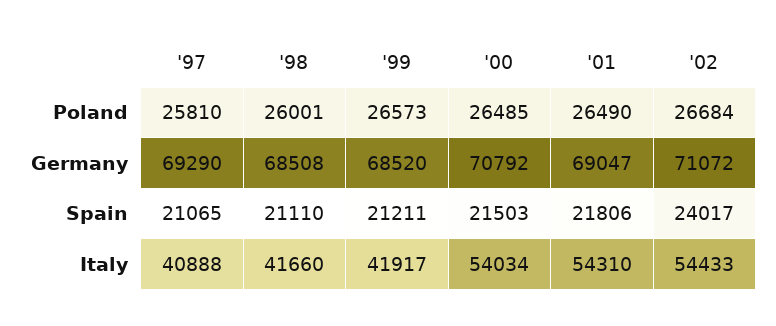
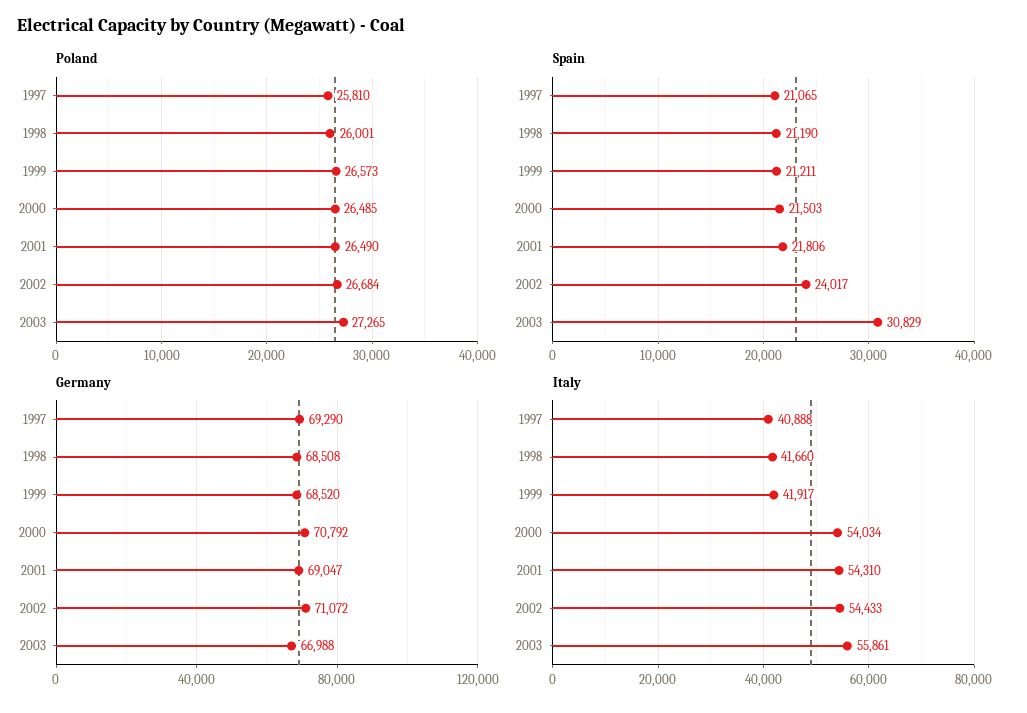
Spain, '98: 21110 -> 21190
Poland, 2003: none -> 27265
Spain, 2003: none -> 30829
Germany, 2003: none -> 66988
Italy, 2003: none -> 55861

